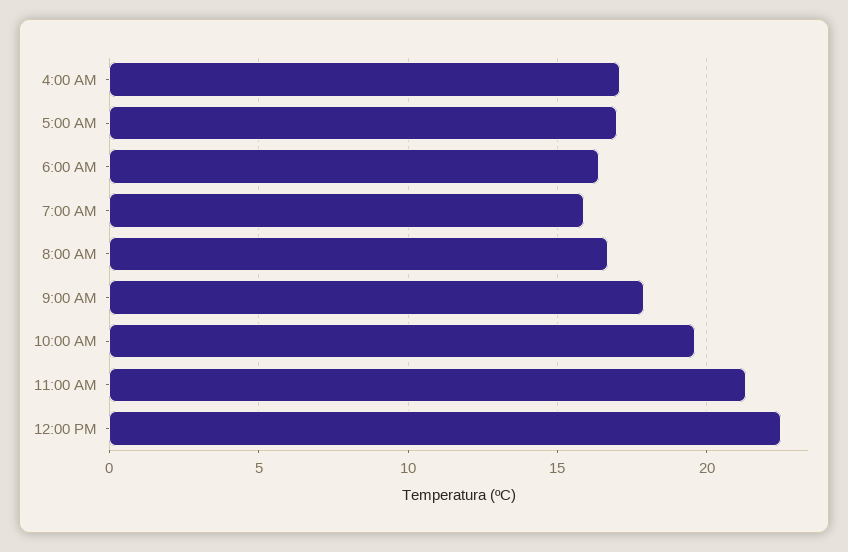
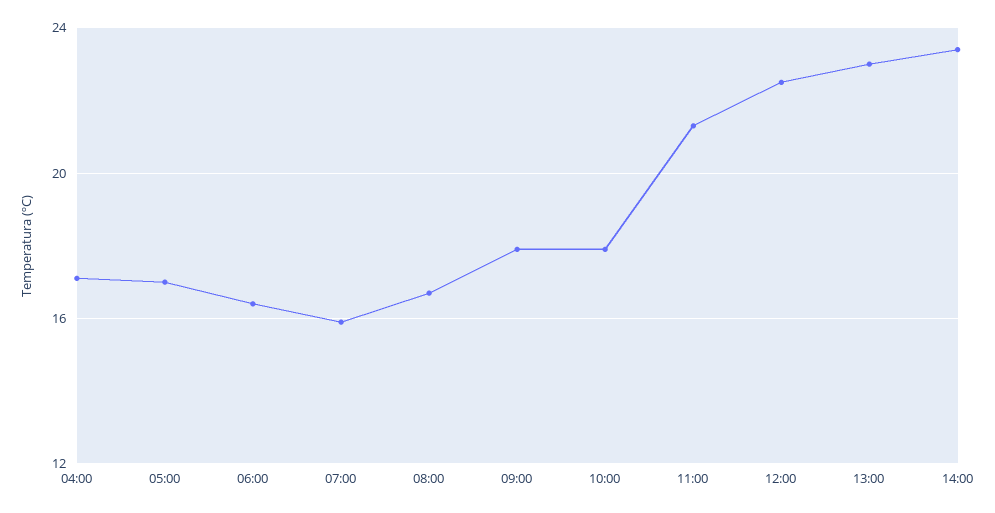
10:00 AM: 19.5 -> 18
13:00: none -> 23
14:00: none -> 23.5

